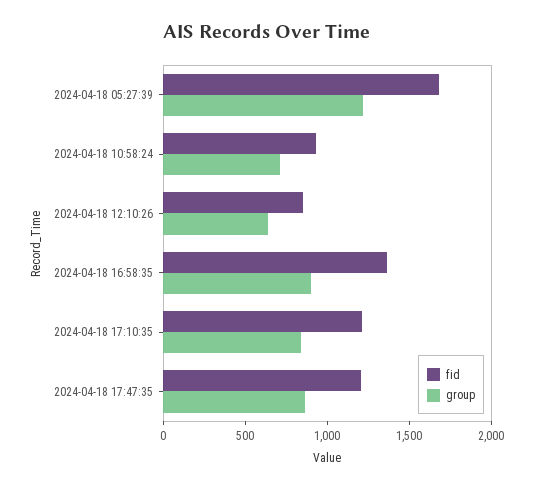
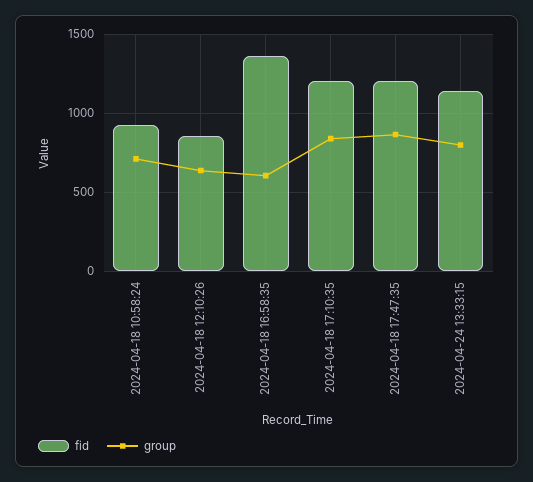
fid, 2024-04-18 05:27:39: 1700 -> none
group, 2024-04-18 05:27:39: 1200 -> none
group, 2024-04-18 16:58:35: 900 -> 600
fid, 2024-04-24 13:33:15: none -> 1150
group, 2024-04-24 13:33:15: none -> 800

